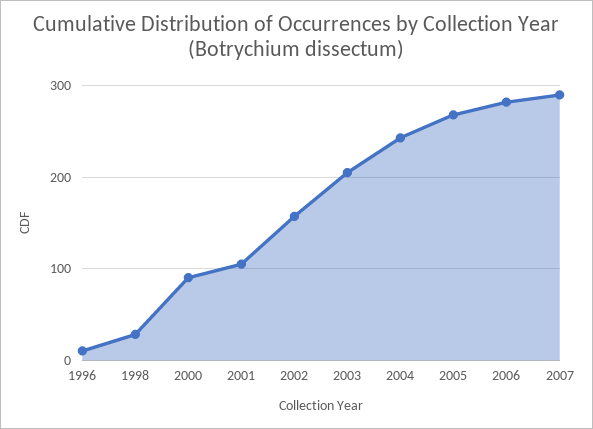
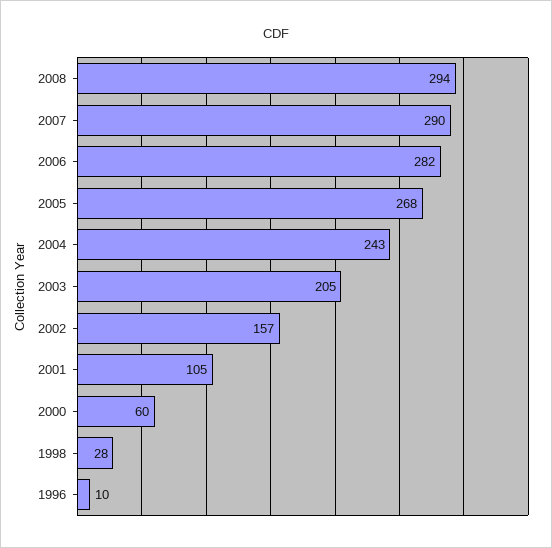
2000: 90 -> 60
2008: none -> 294

